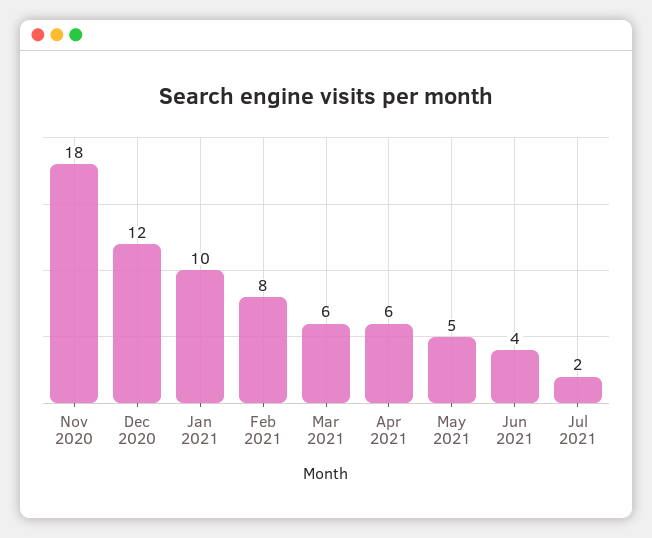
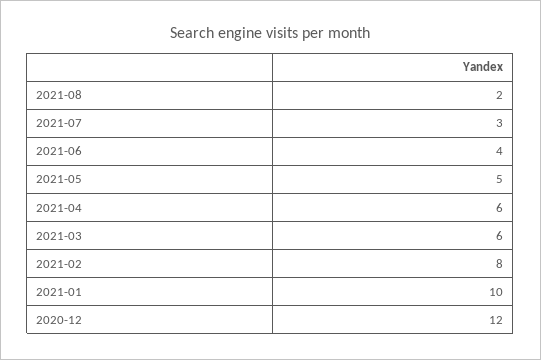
Nov 2020: 18 -> none
Jul 2021: 2 -> 3
2021-08: none -> 2

